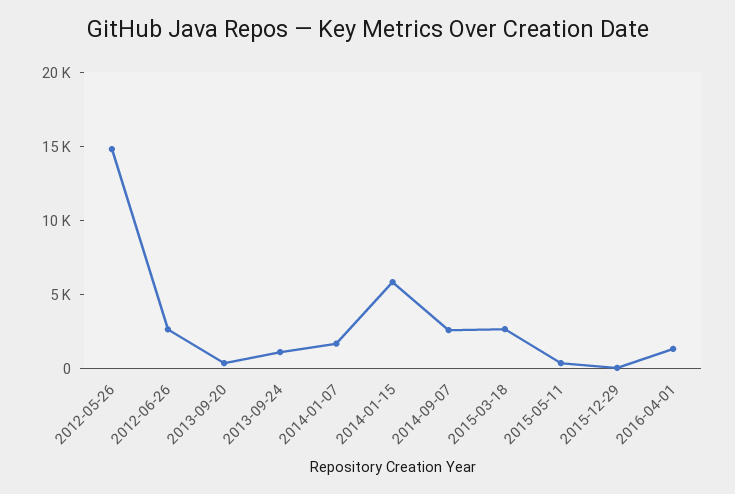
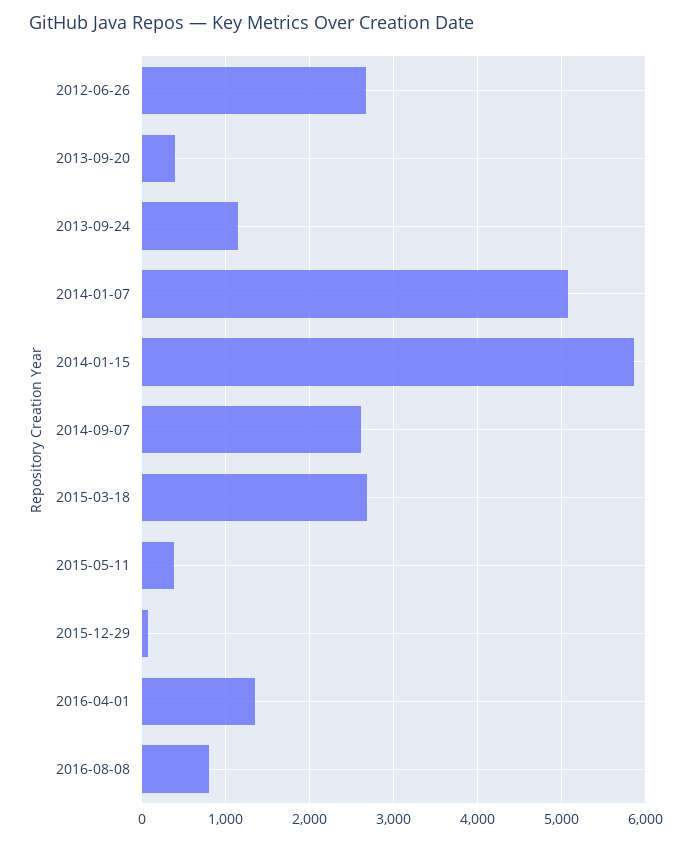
2012-05-26: 15000 -> none
2014-01-07: 2000 -> 5100
2016-08-08: none -> 800

